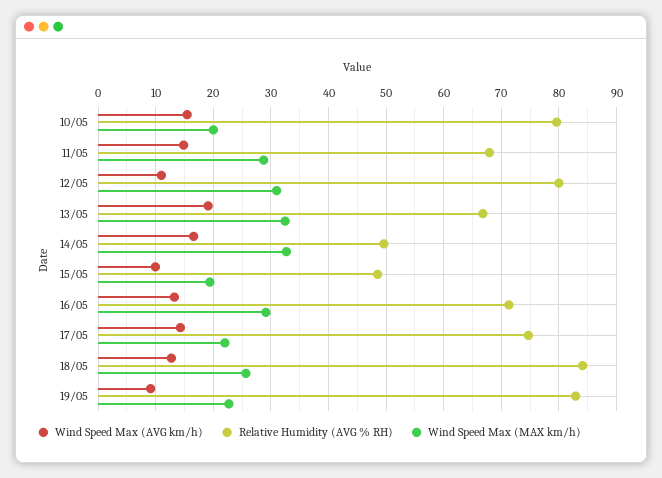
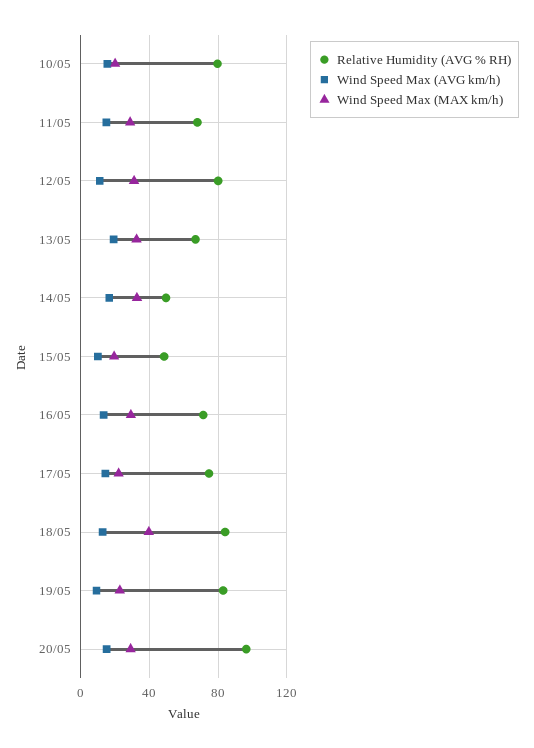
Wind Speed Max (MAX km/h), 18/05: 26 -> 40
Relative Humidity (AVG % RH), 20/05: none -> 95
Wind Speed Max (AVG km/h), 20/05: none -> 15
Wind Speed Max (MAX km/h), 20/05: none -> 30

